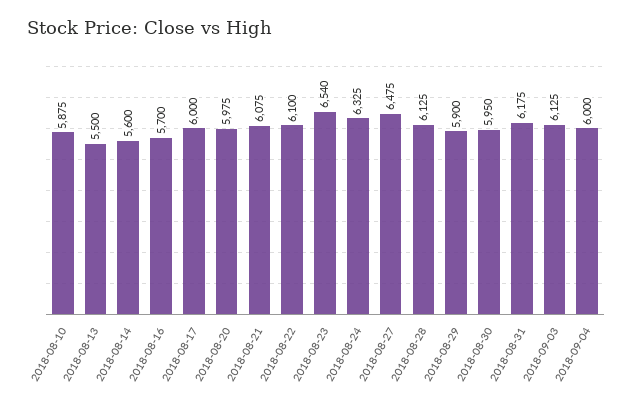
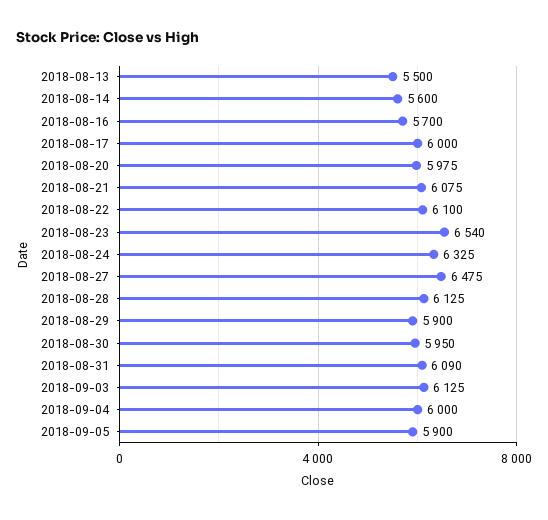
2018-08-10: 5875 -> none
2018-08-31: 6175 -> 6090
2018-09-05: none -> 5900

